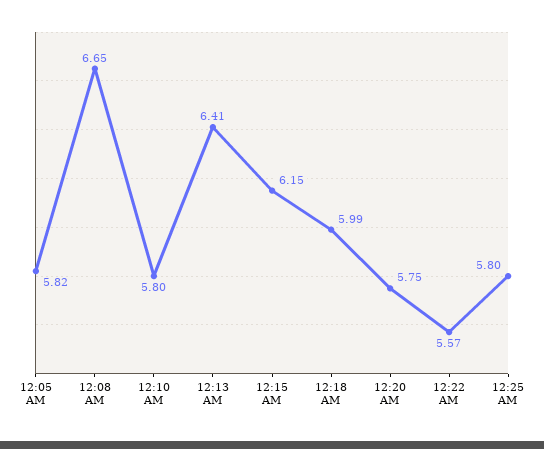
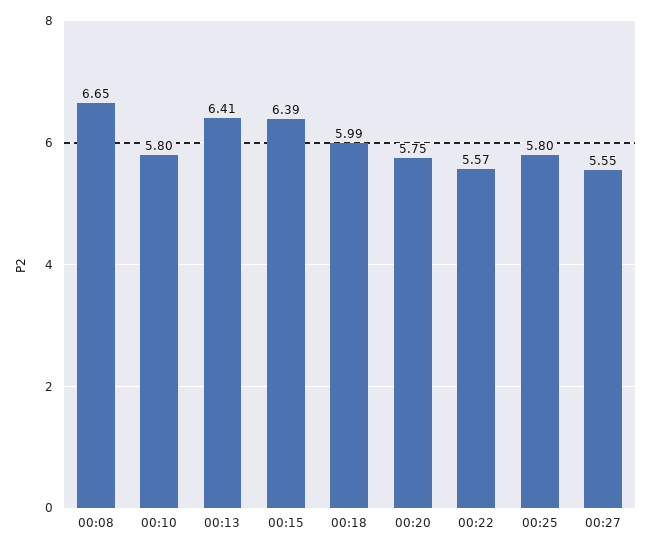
12:05 AM: 5.82 -> none
12:15 AM: 6.15 -> 6.39
00:27: none -> 5.55

